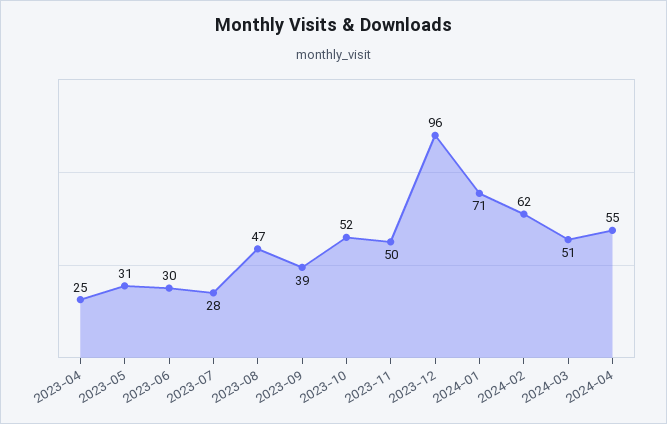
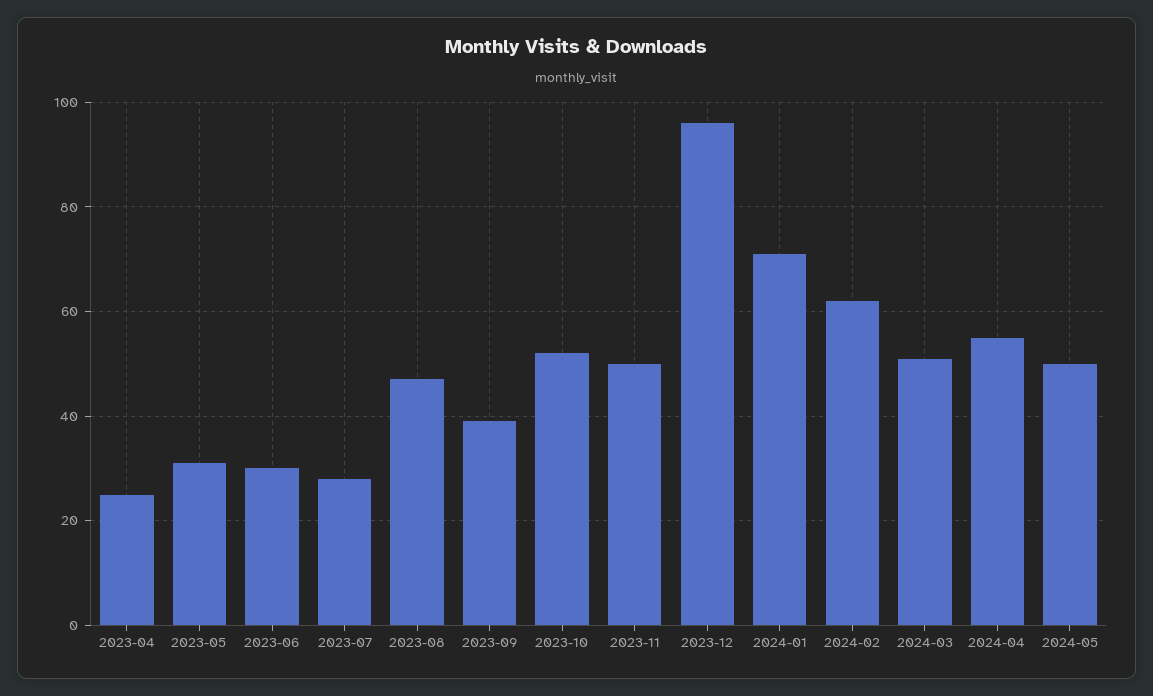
2024-05: none -> 50

